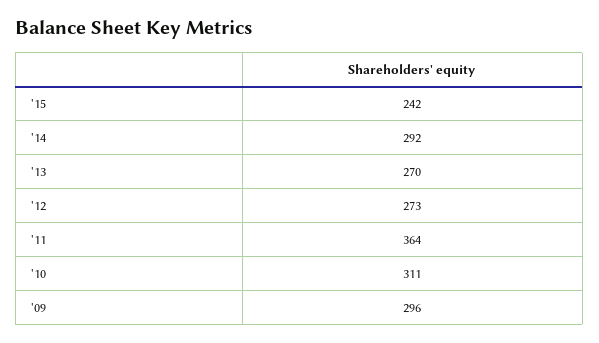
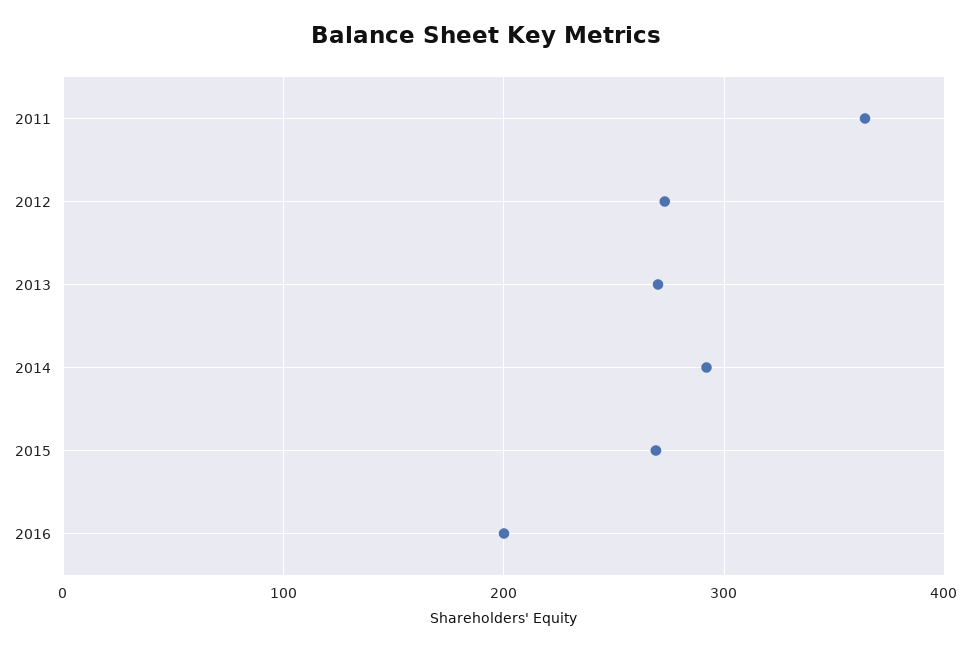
'15: 242 -> 270
'10: 311 -> none
'09: 296 -> none
2016: none -> 200

